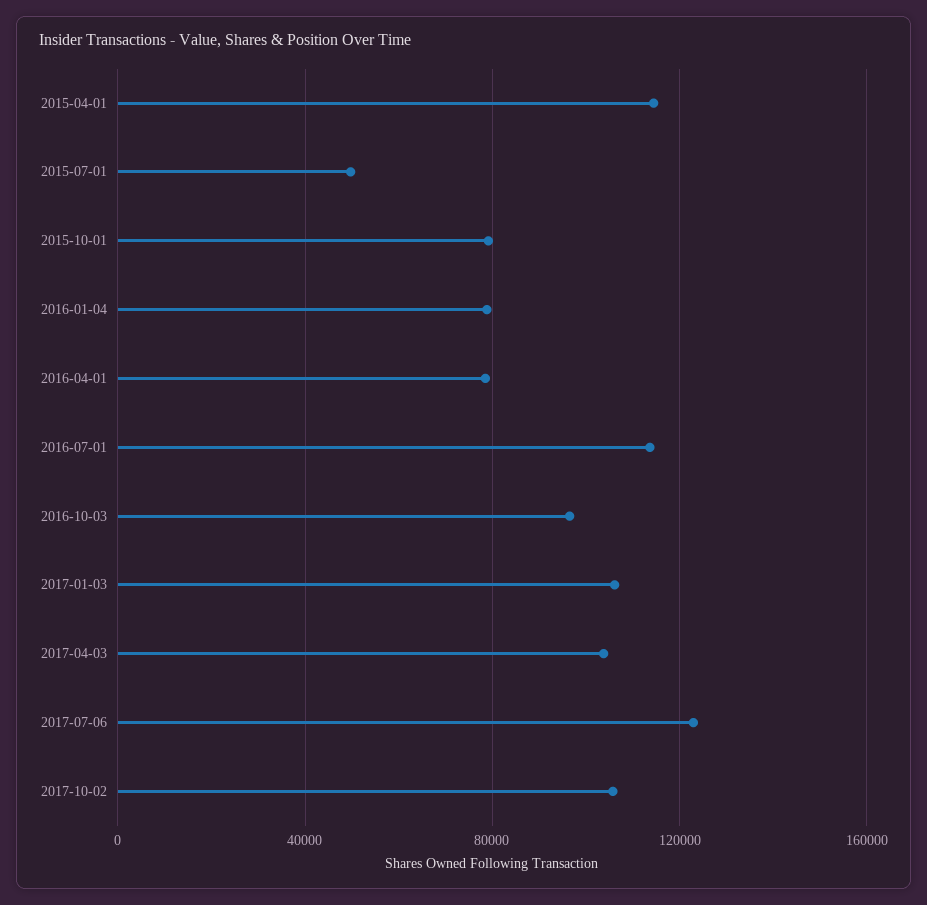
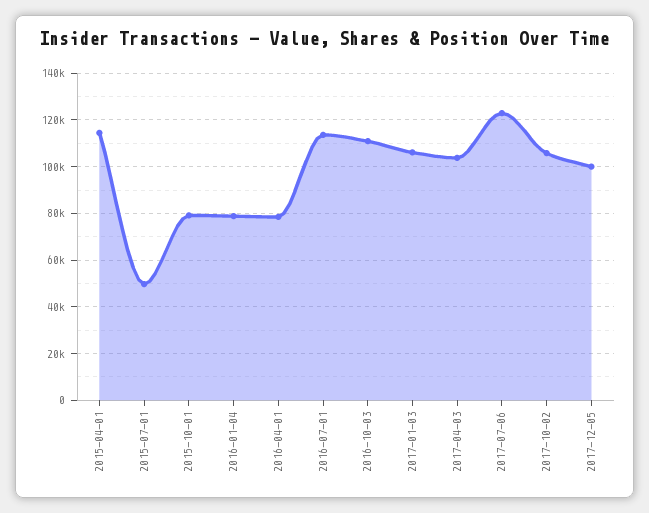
2016-10-03: 95000 -> 110000
2017-12-05: none -> 100000

